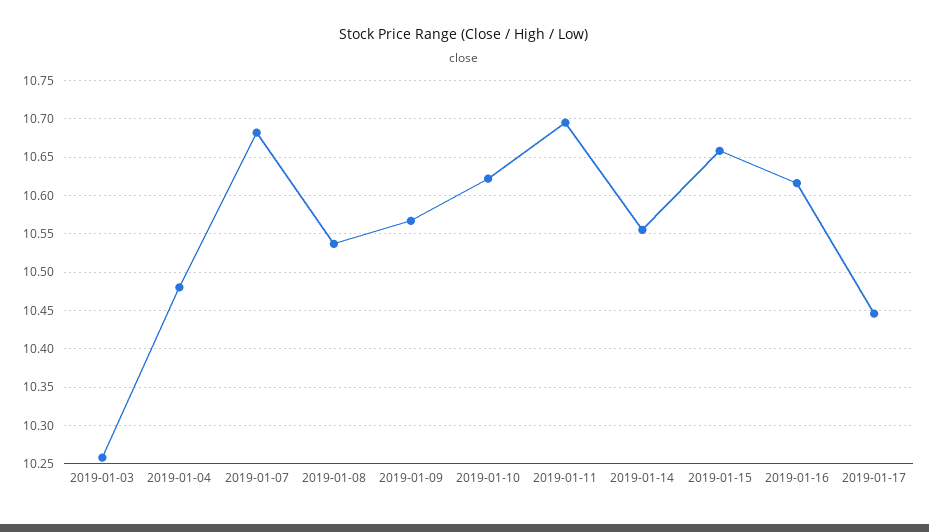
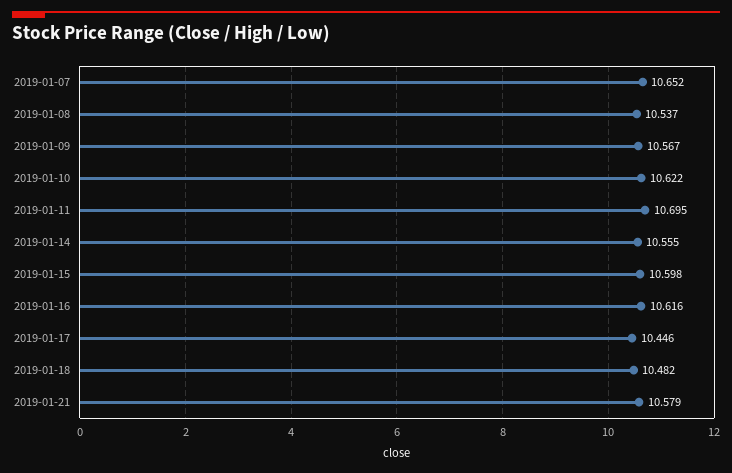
2019-01-03: 10.26 -> none
2019-01-04: 10.48 -> none
2019-01-07: 10.68 -> 10.652
2019-01-15: 10.66 -> 10.598
2019-01-18: none -> 10.482
2019-01-21: none -> 10.579

